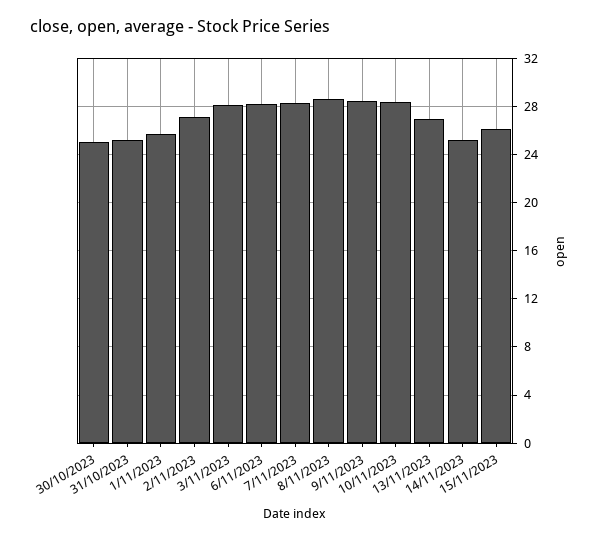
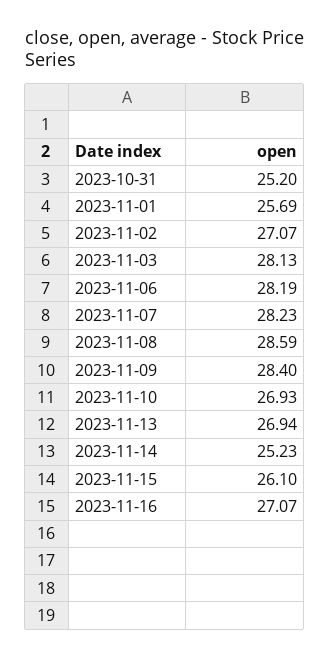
30/10/2023: 25 -> none
10/11/2023: 28.5 -> 26.93
2023-11-16: none -> 27.07

